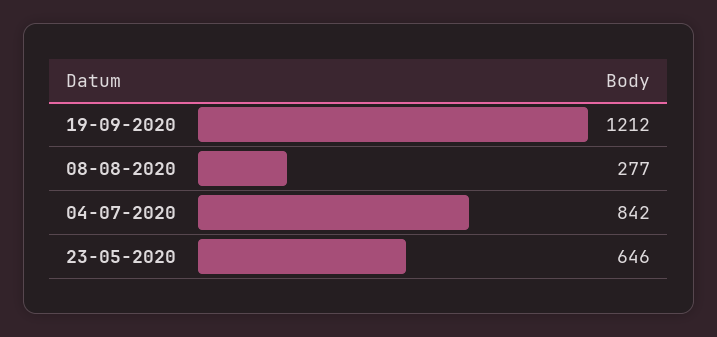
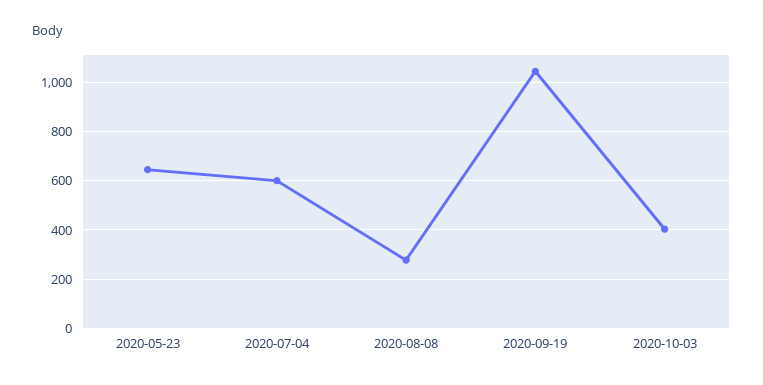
19-09-2020: 1212 -> 1050
04-07-2020: 842 -> 600
2020-10-03: none -> 400

